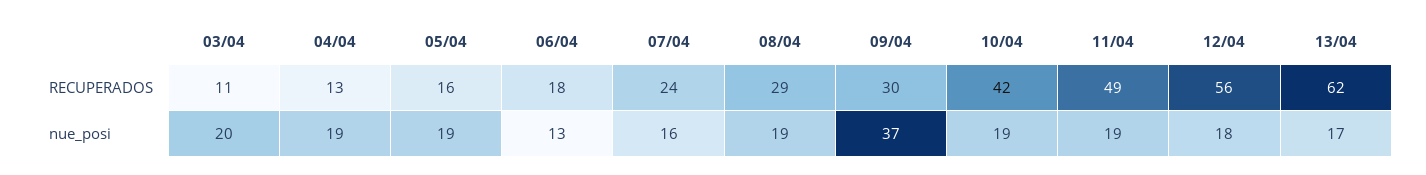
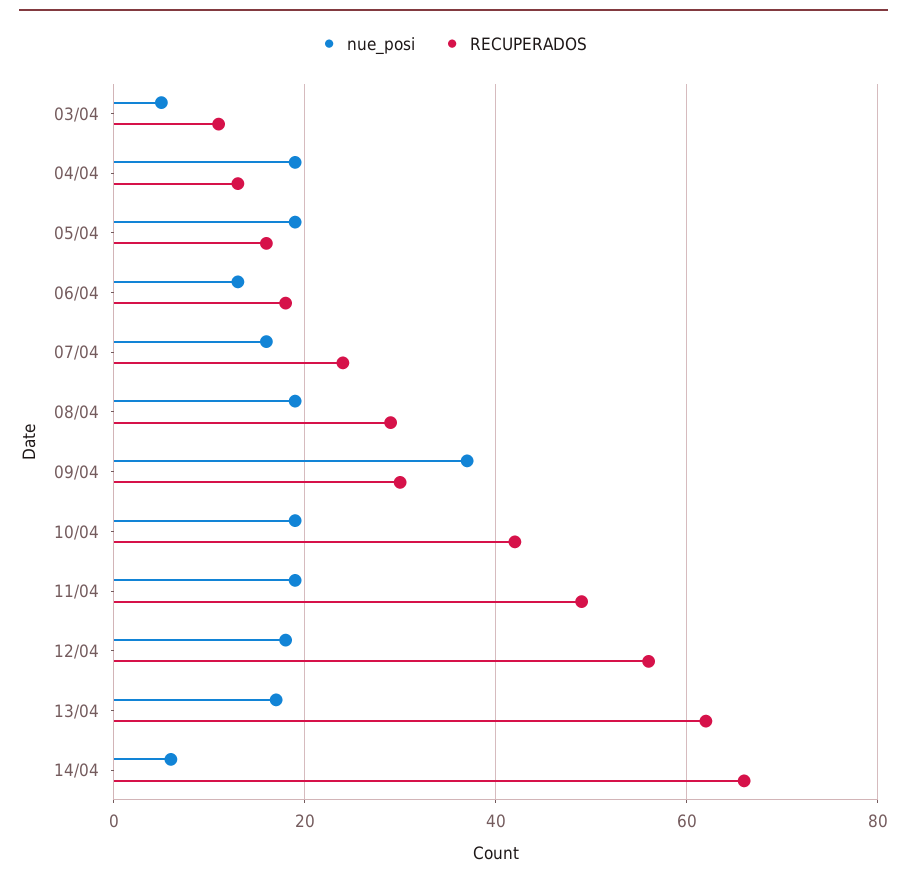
nue_posi, 03/04: 20 -> 5
nue_posi, 14/04: none -> 5
RECUPERADOS, 14/04: none -> 65

